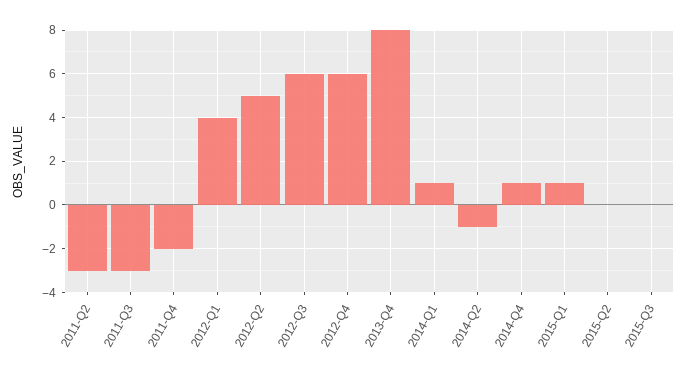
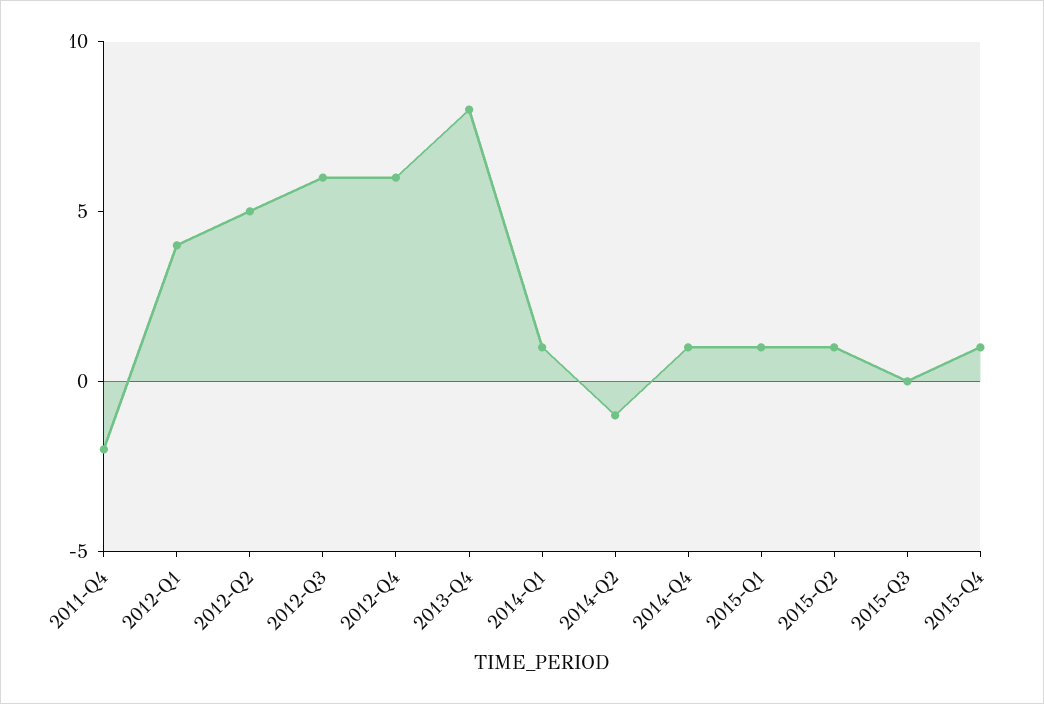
2011-Q2: -3 -> none
2011-Q3: -3 -> none
2015-Q2: 0 -> 1
2015-Q4: none -> 1

